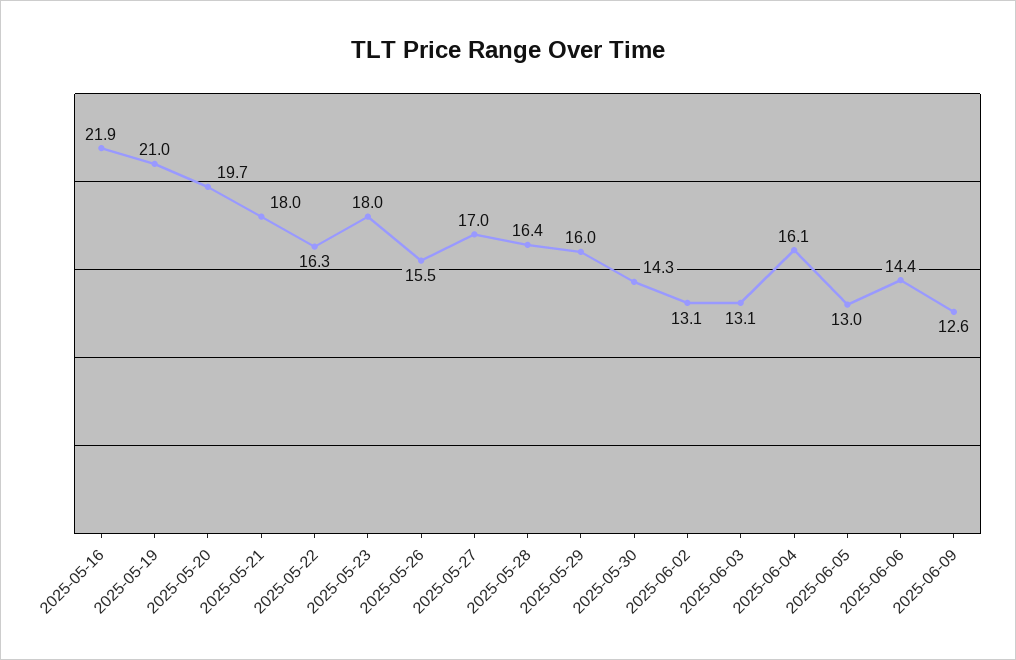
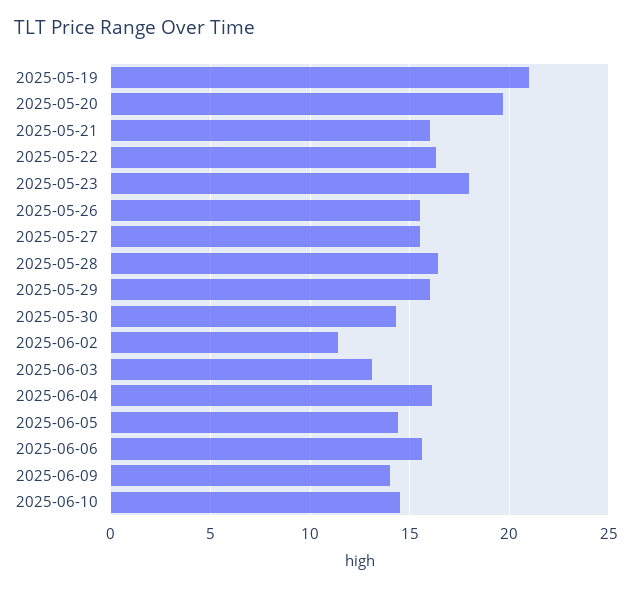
2025-05-16: 21.9 -> none
2025-05-21: 18 -> 16
2025-05-27: 17 -> 15.5
2025-06-02: 13.1 -> 11.5
2025-06-05: 13 -> 14.5
2025-06-06: 14.4 -> 15.5
2025-06-09: 12.6 -> 14
2025-06-10: none -> 14.5

